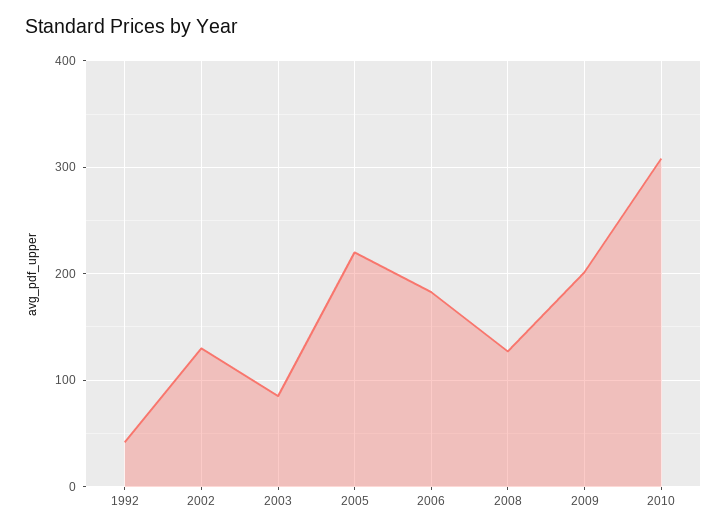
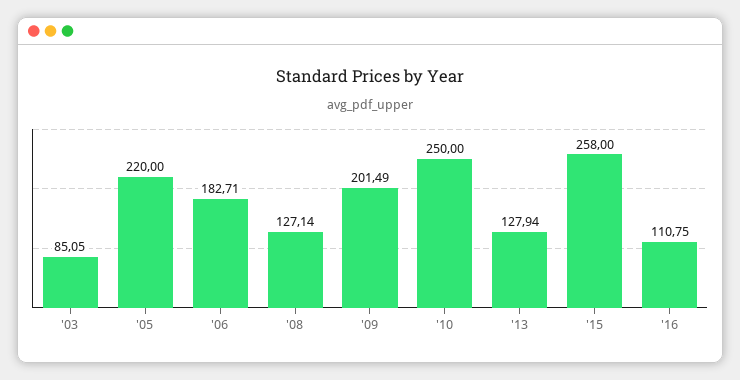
1992: 40 -> none
2002: 130 -> none
2010: 310 -> 250
'13: none -> 127.94
'15: none -> 258
'16: none -> 110.75

